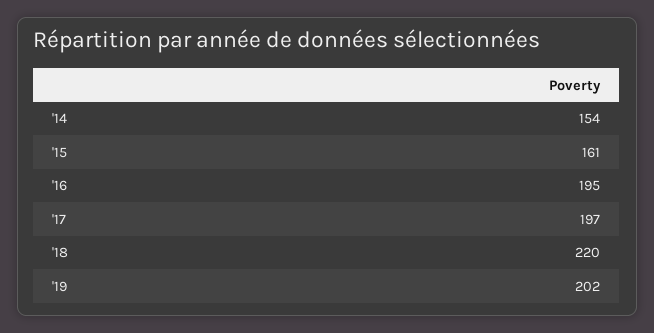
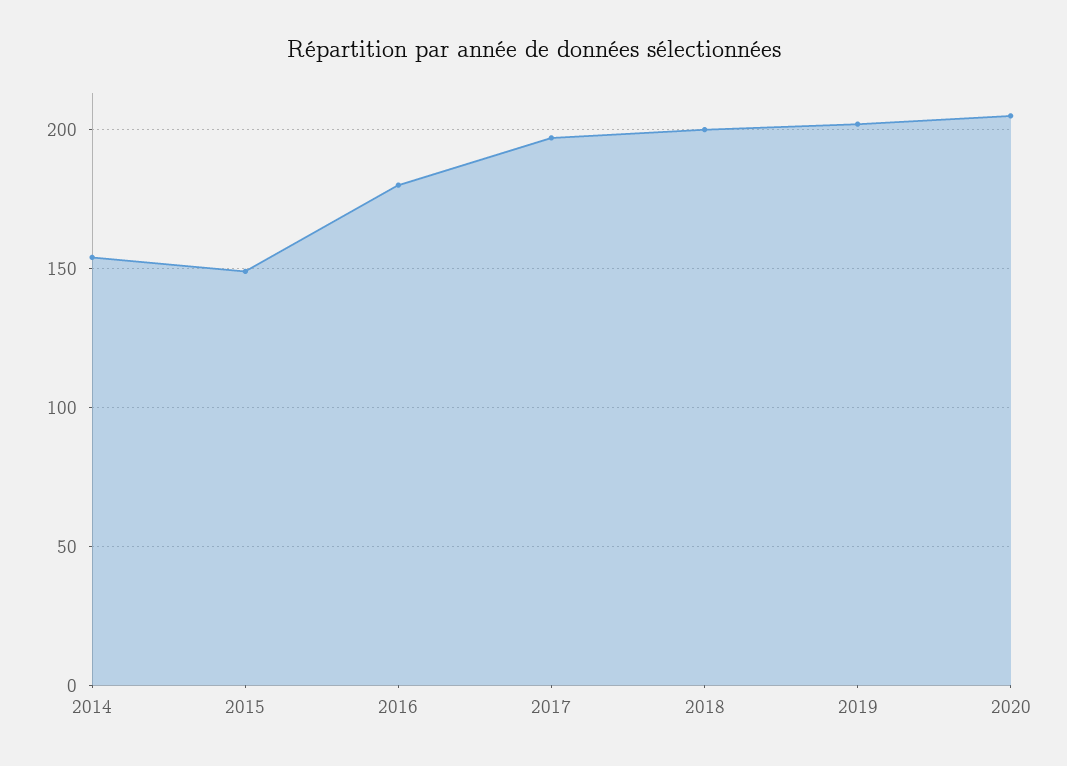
'15: 161 -> 150
'16: 195 -> 180
'18: 220 -> 200
2020: none -> 205

